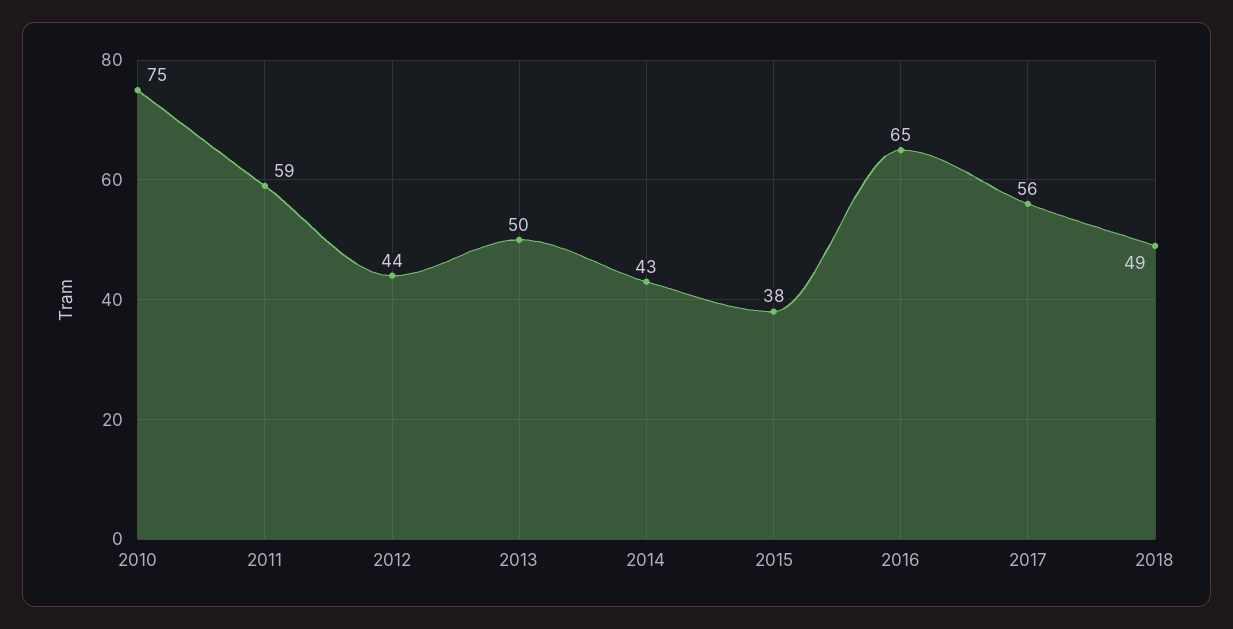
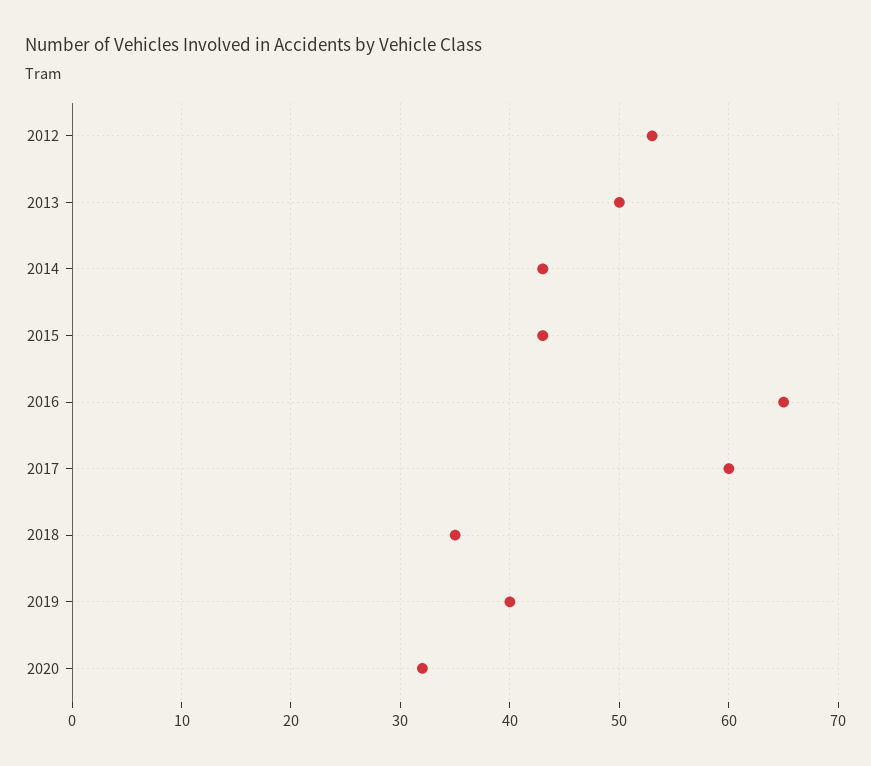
2010: 75 -> none
2011: 59 -> none
2012: 44 -> 53
2015: 38 -> 43
2017: 56 -> 60
2018: 49 -> 35
2019: none -> 40
2020: none -> 32

